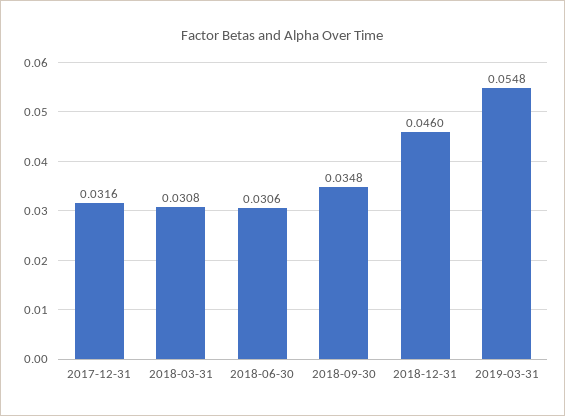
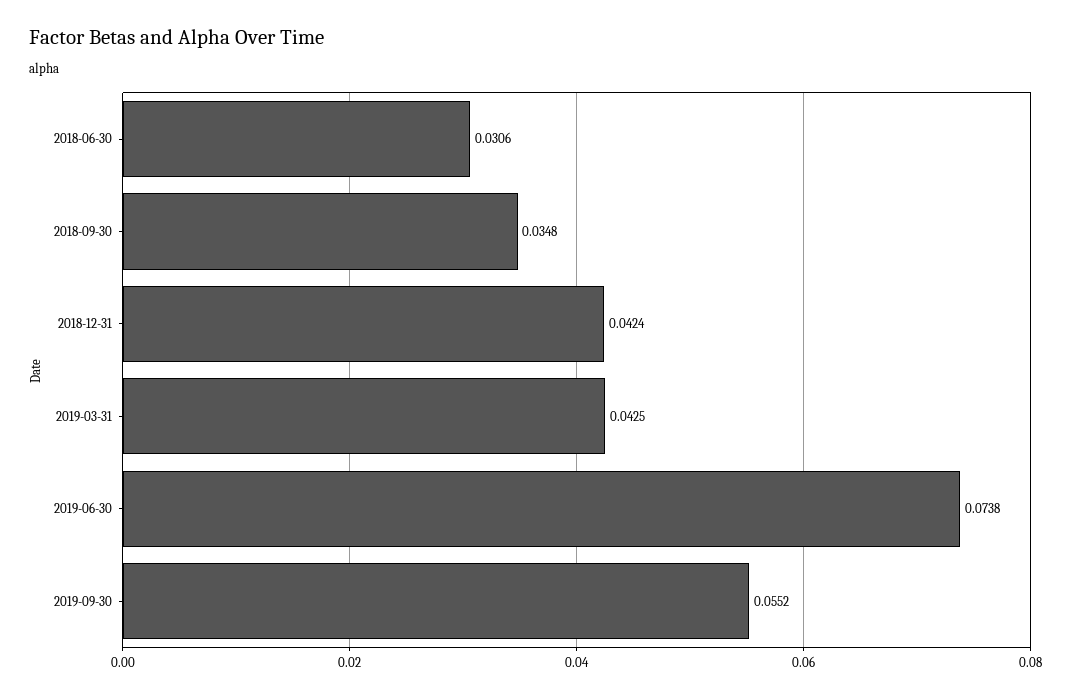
2017-12-31: 0.0316 -> none
2018-03-31: 0.0308 -> none
2018-12-31: 0.046 -> 0.0424
2019-03-31: 0.0548 -> 0.0425
2019-06-30: none -> 0.0738
2019-09-30: none -> 0.0552

